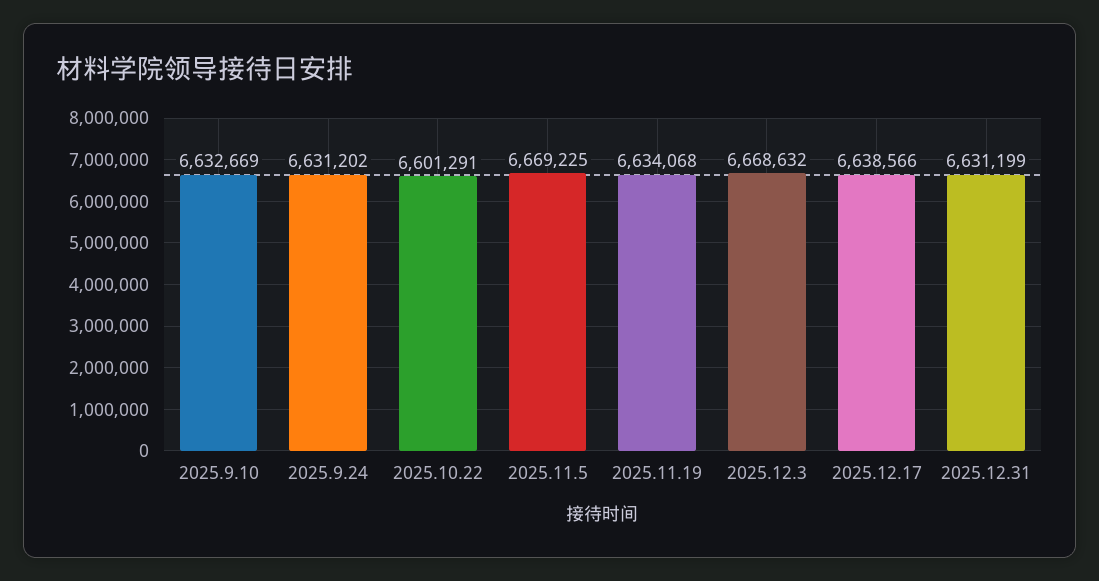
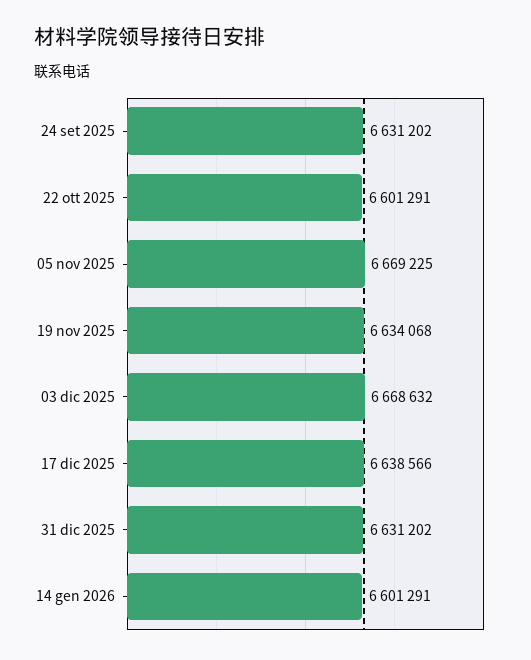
2025.9.10: 6632669 -> none
2025.12.31: 6631199 -> 6631202
14 gen 2026: none -> 6601291

